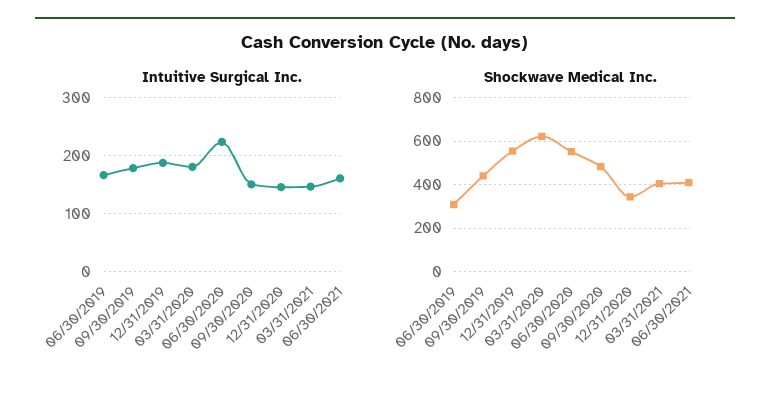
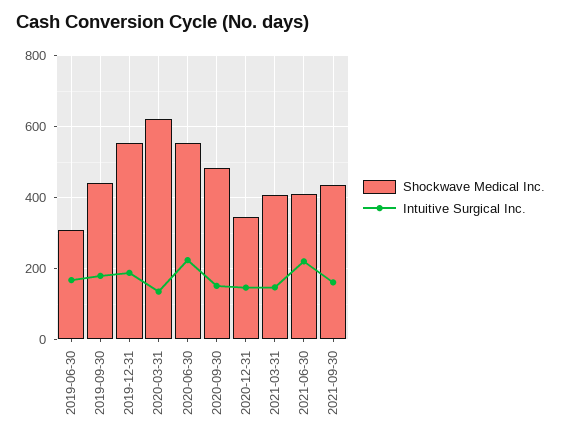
Intuitive Surgical Inc., 03/31/2020: 180 -> 140
Intuitive Surgical Inc., 06/30/2021: 160 -> 220
Shockwave Medical Inc., 2021-09-30: none -> 440
Intuitive Surgical Inc., 2021-09-30: none -> 160

